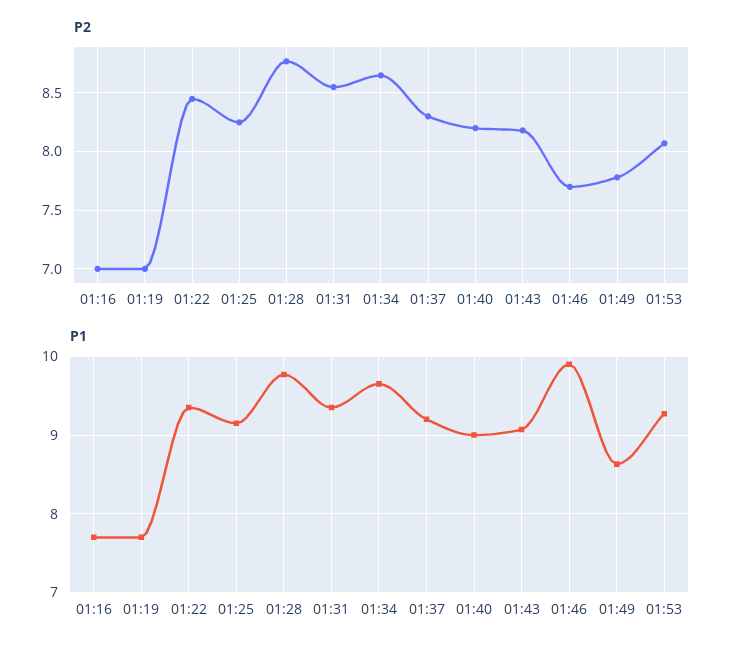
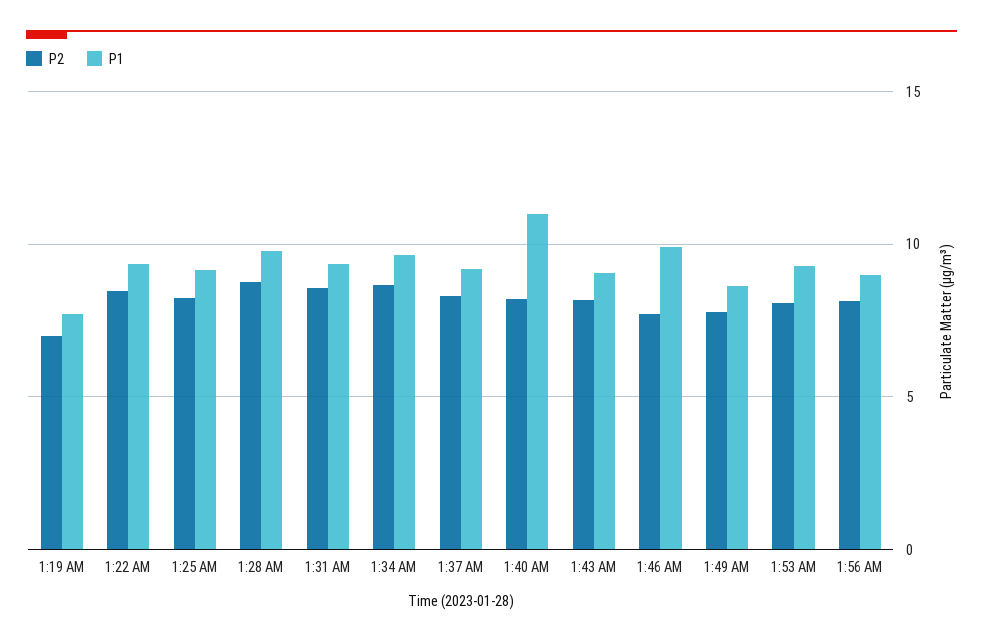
P2, 01:16: 7 -> none
P1, 01:16: 7.7 -> none
P1, 01:40: 9 -> 11
P2, 1:56 AM: none -> 8
P1, 1:56 AM: none -> 9

